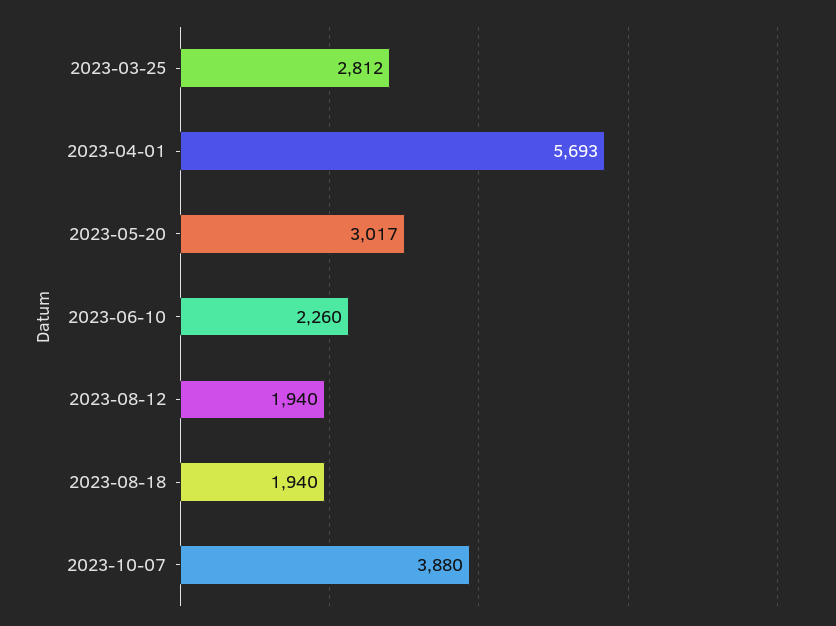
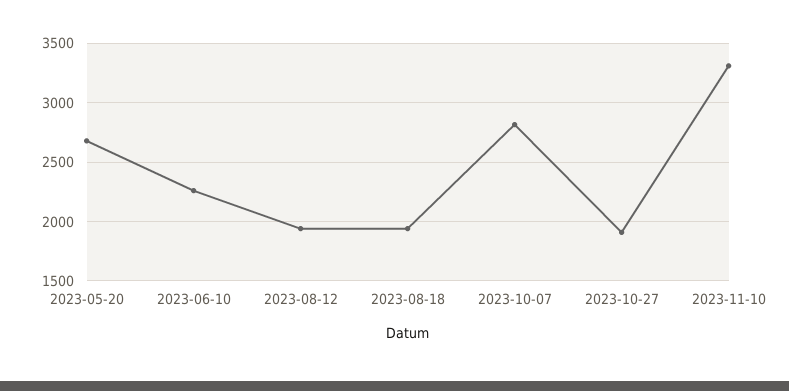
2023-03-25: 2812 -> none
2023-04-01: 5693 -> none
2023-05-20: 3017 -> 2700
2023-10-07: 3880 -> 2800
2023-10-27: none -> 1900
2023-11-10: none -> 3300

